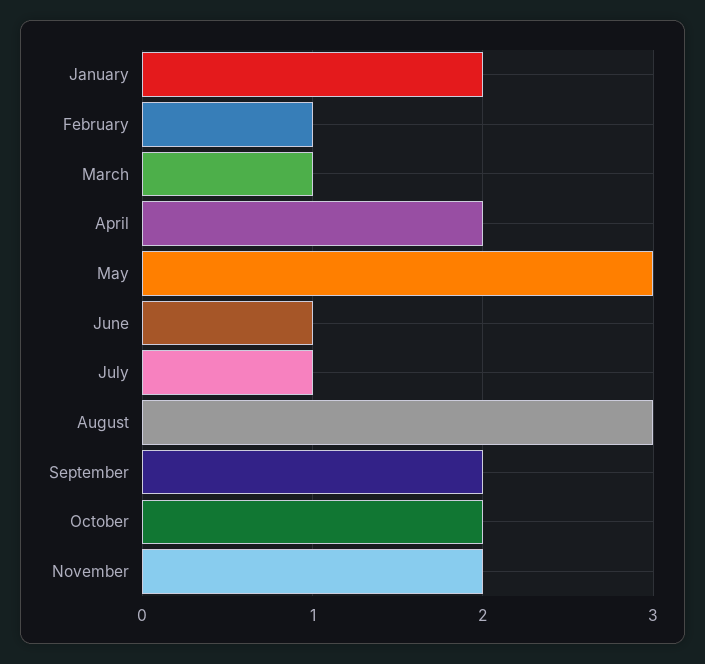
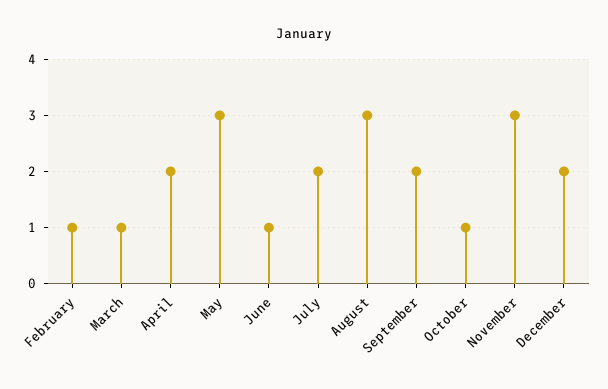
January: 2 -> none
July: 1 -> 2
October: 2 -> 1
November: 2 -> 3
December: none -> 2

